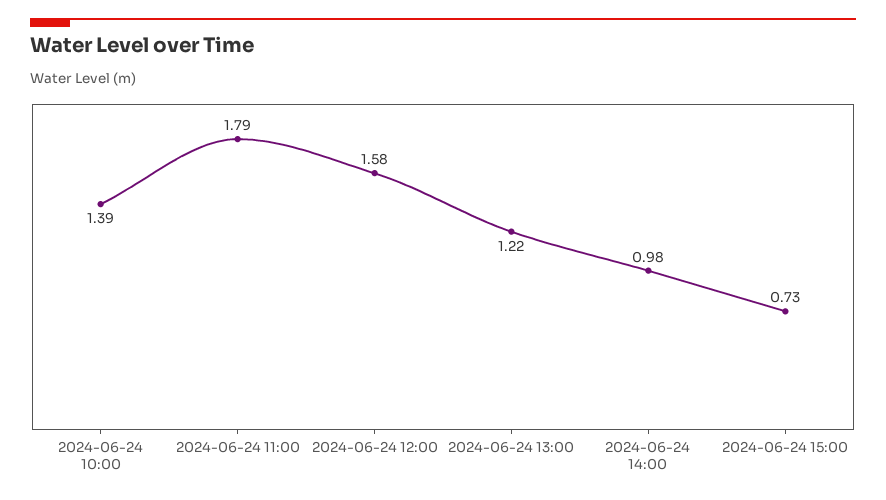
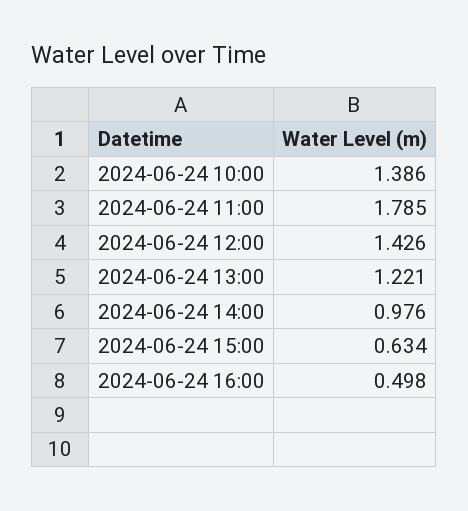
2024-06-24 12:00: 1.58 -> 1.426
2024-06-24 15:00: 0.73 -> 0.634
2024-06-24 16:00: none -> 0.498

